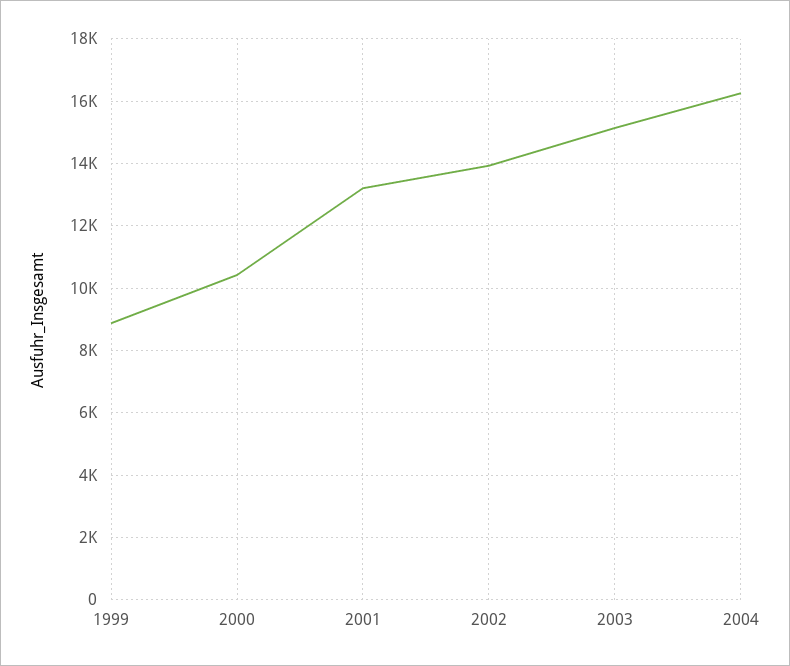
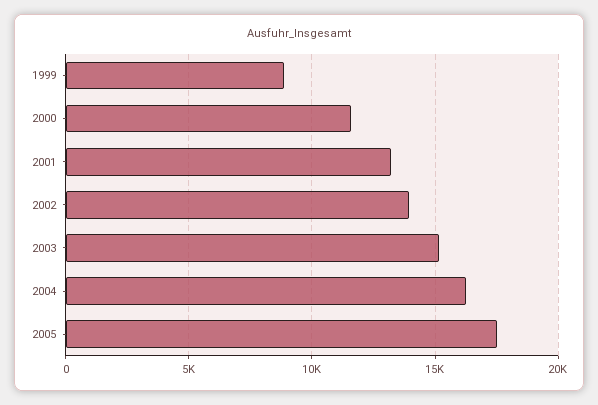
2000: 10400 -> 11500
2005: none -> 17500

